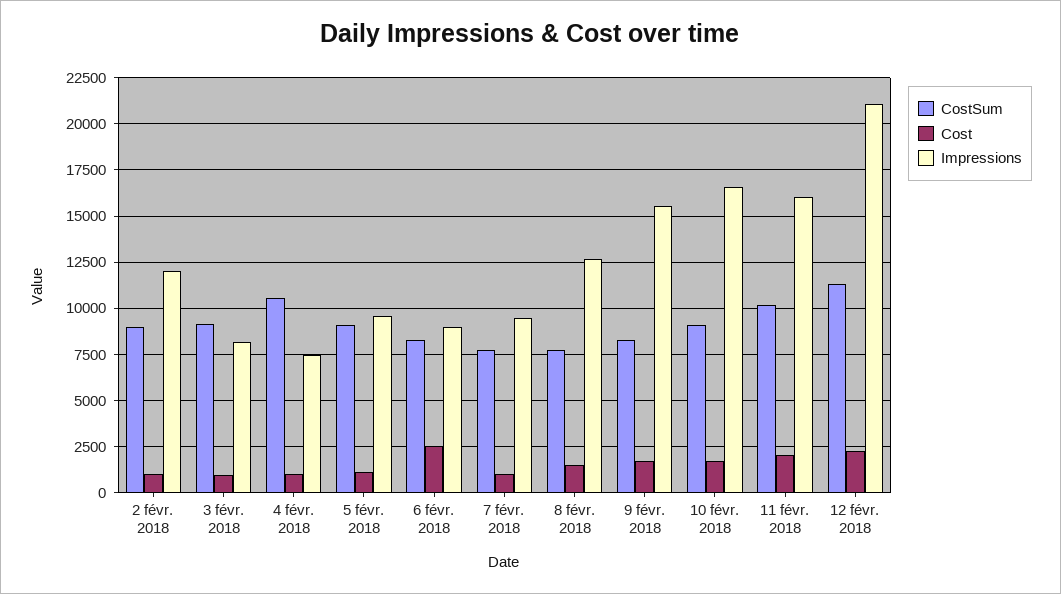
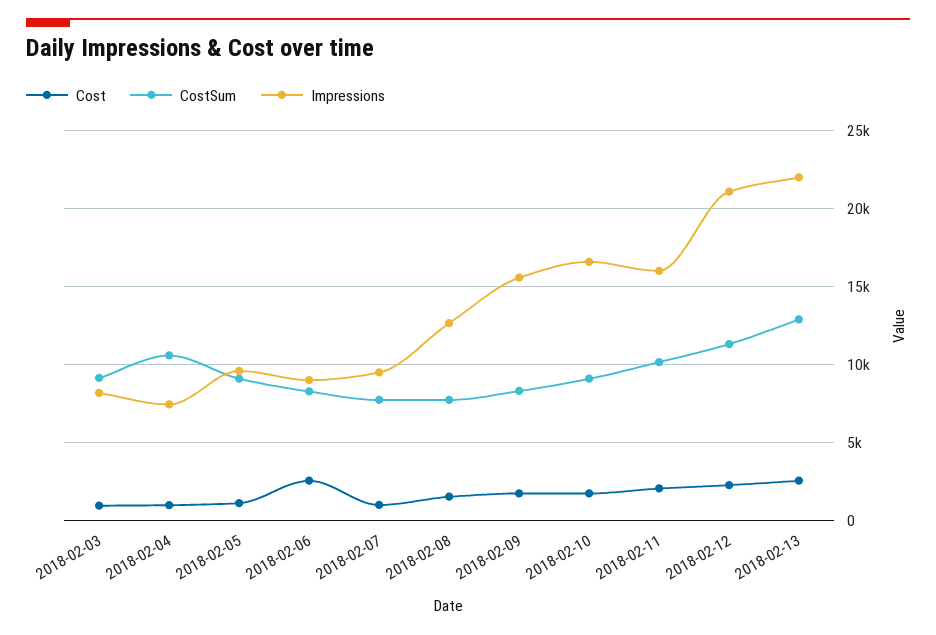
CostSum, 2 févr. 2018: 9000 -> none
Cost, 2 févr. 2018: 1000 -> none
Impressions, 2 févr. 2018: 12000 -> none
Cost, 2018-02-13: none -> 2500
CostSum, 2018-02-13: none -> 13000
Impressions, 2018-02-13: none -> 22000

